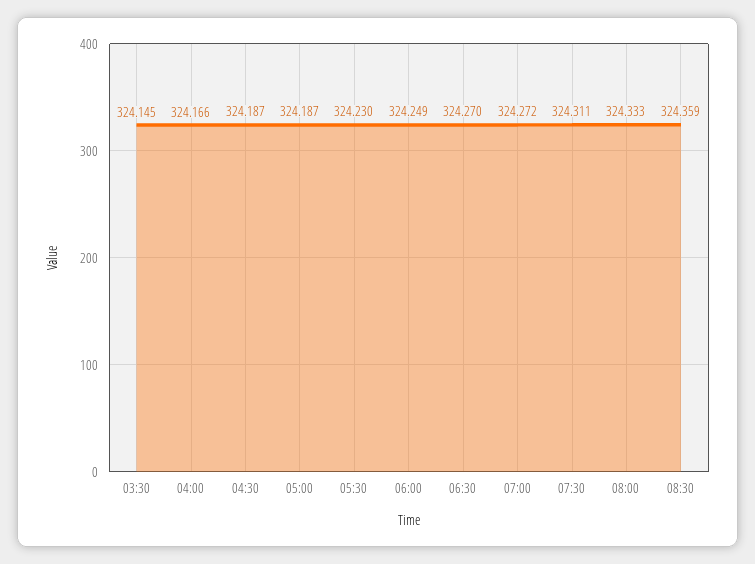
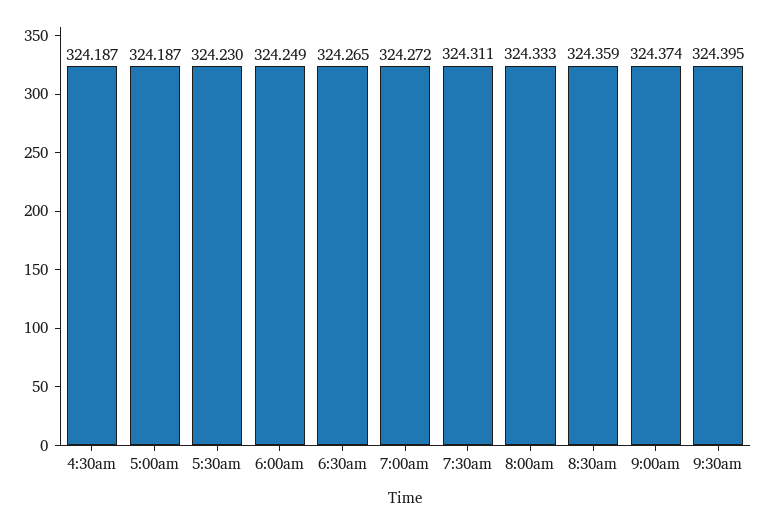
03:30: 324.145 -> none
04:00: 324.166 -> none
06:30: 324.27 -> 324.265
9:00am: none -> 324.374
9:30am: none -> 324.395

